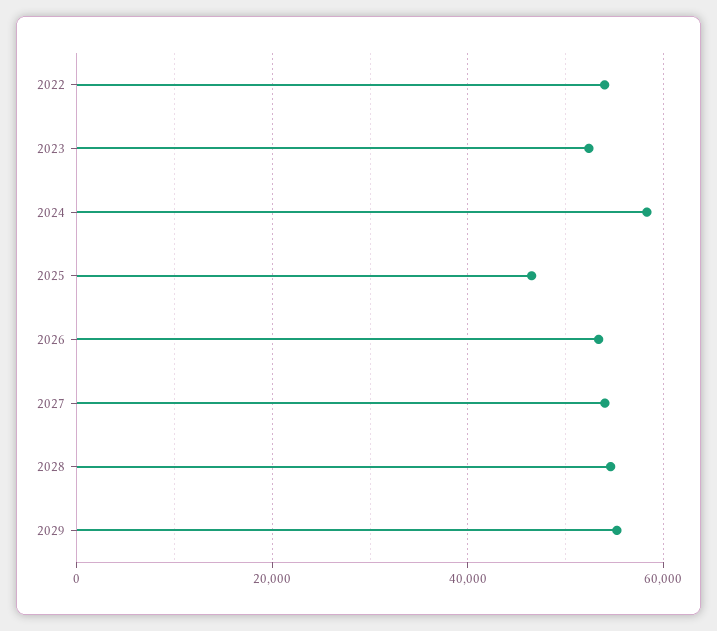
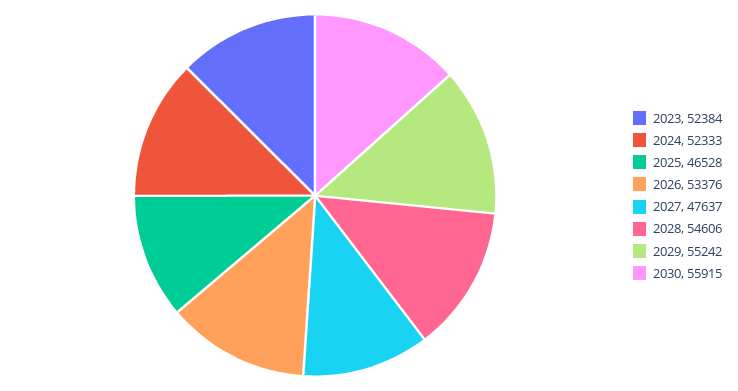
2022: 54000 -> none
2024: 58000 -> 52333
2027: 54000 -> 47637
2030: none -> 55915

